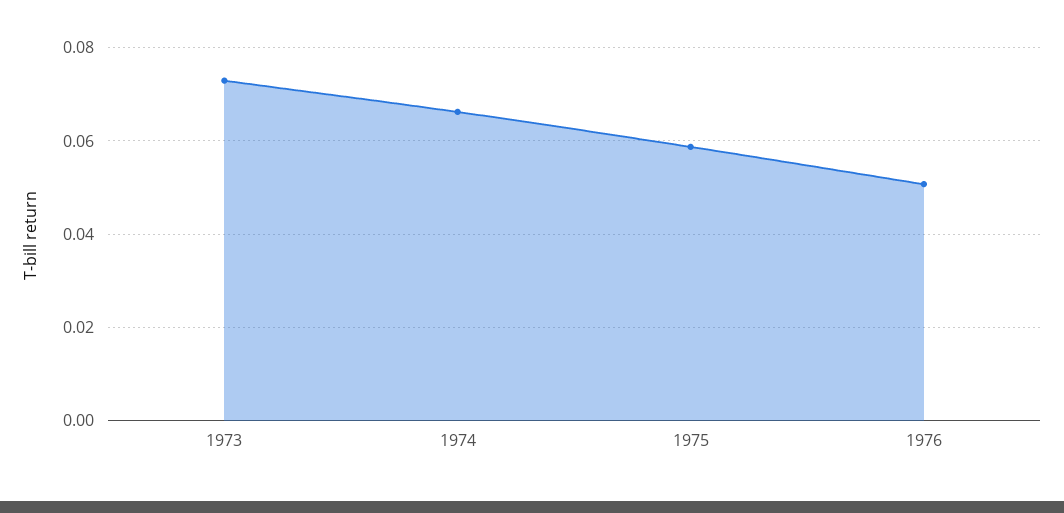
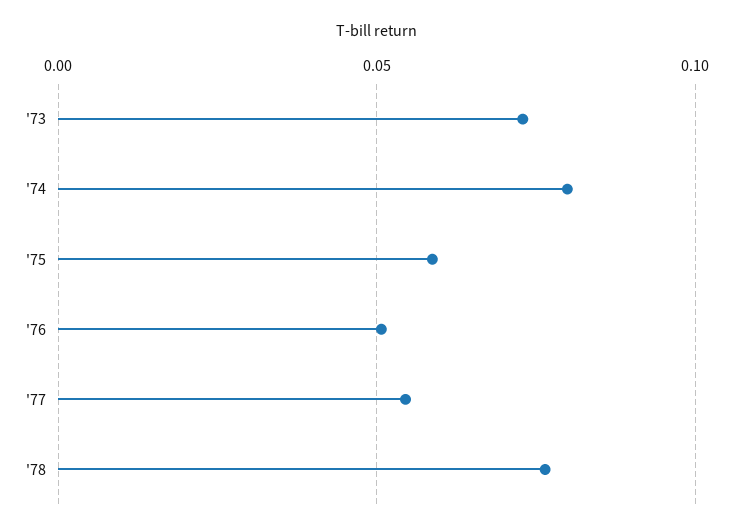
1974: 0.066 -> 0.08
'77: none -> 0.055
'78: none -> 0.075

